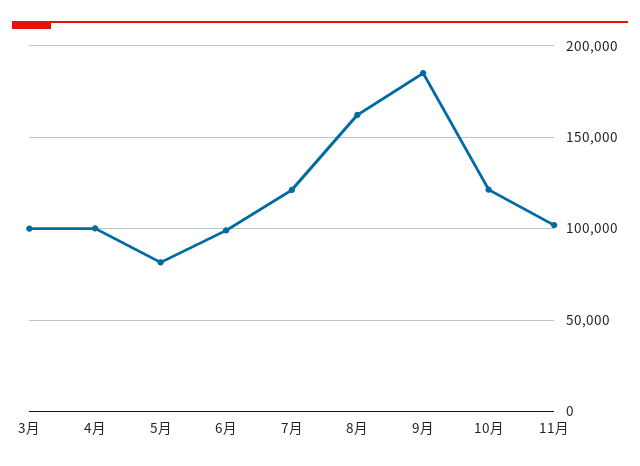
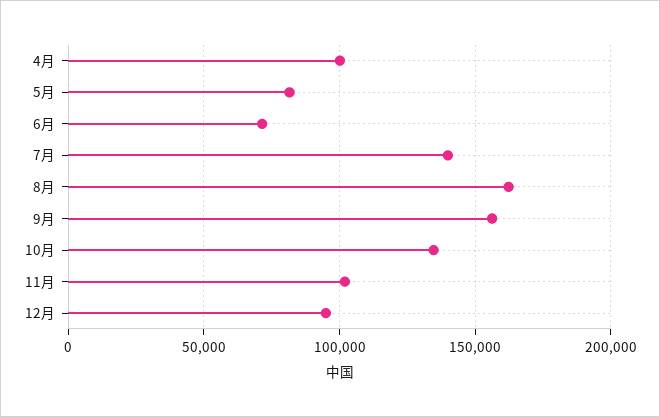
3月: 100000 -> none
6月: 100000 -> 70000
7月: 120000 -> 140000
9月: 185000 -> 155000
10月: 120000 -> 135000
12月: none -> 95000

